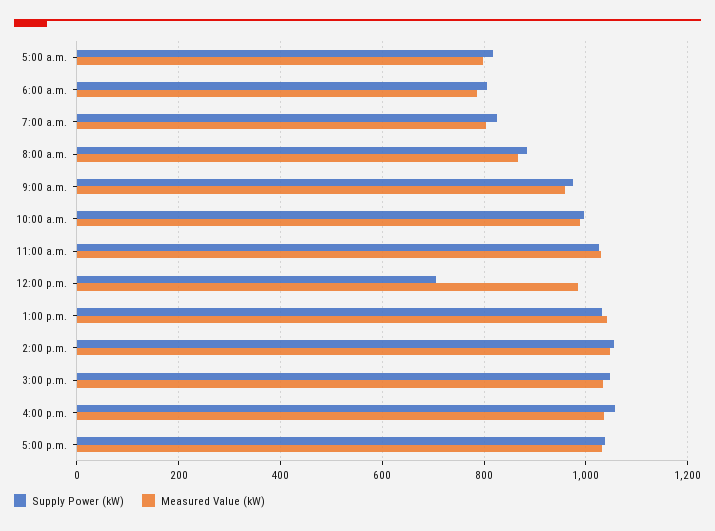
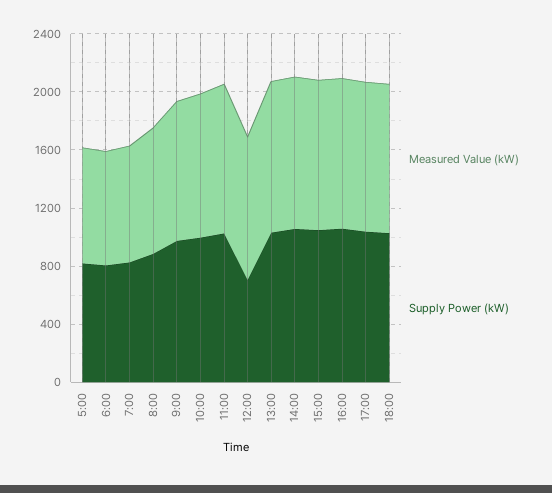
Measured Value (kW), 18:00: none -> 1000
Supply Power (kW), 18:00: none -> 1000

